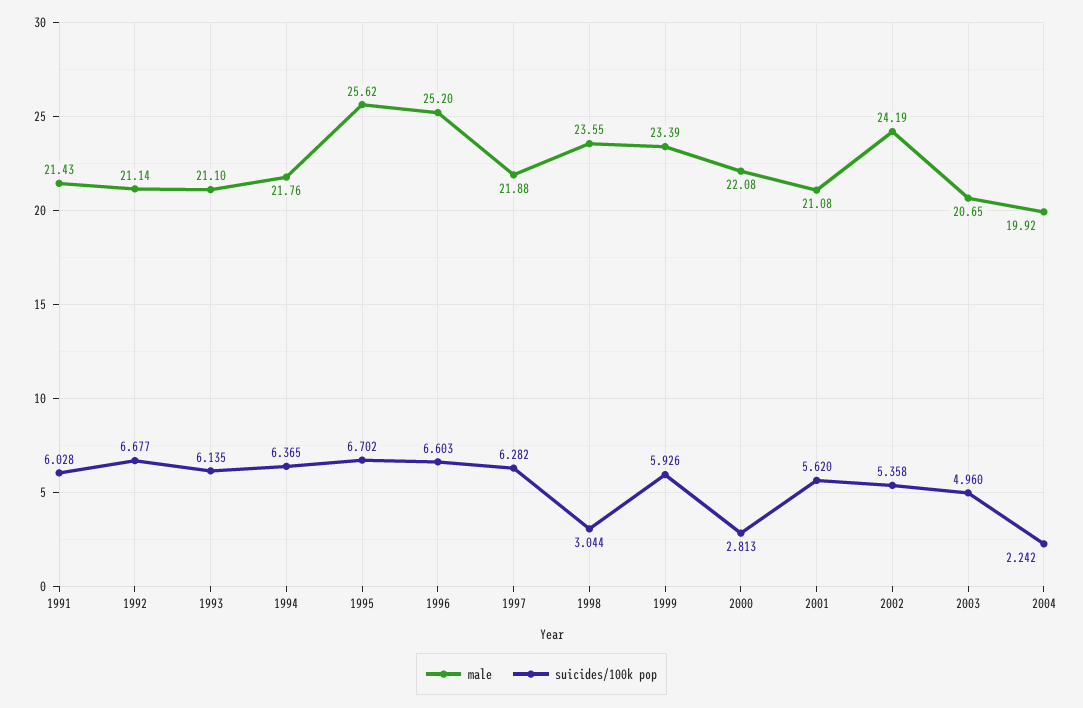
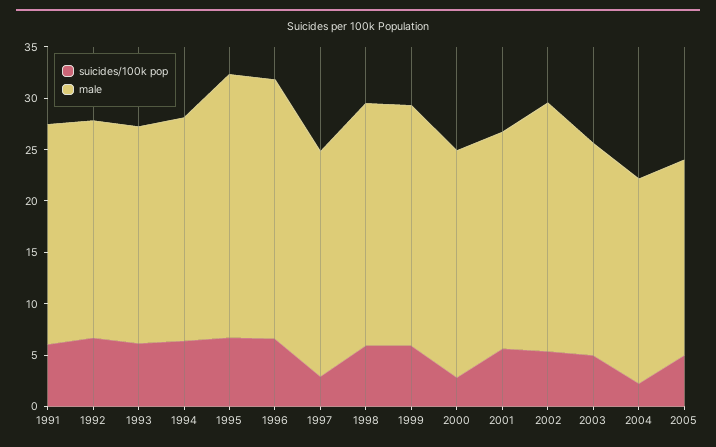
suicides/100k pop, 1997: 6.282 -> 3
suicides/100k pop, 1998: 3.044 -> 6
suicides/100k pop, 2005: none -> 5
male, 2005: none -> 19

